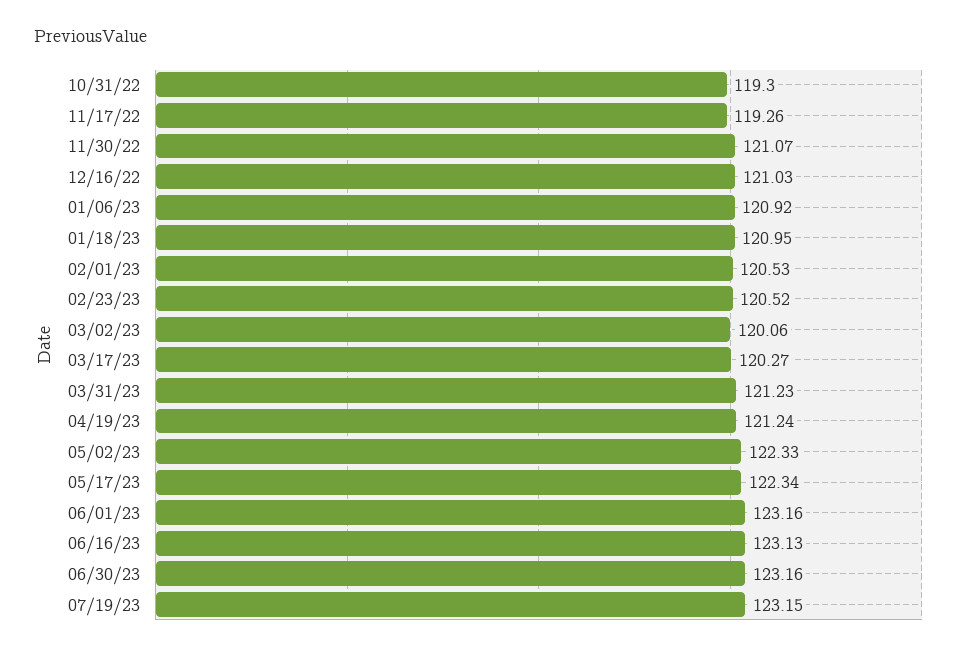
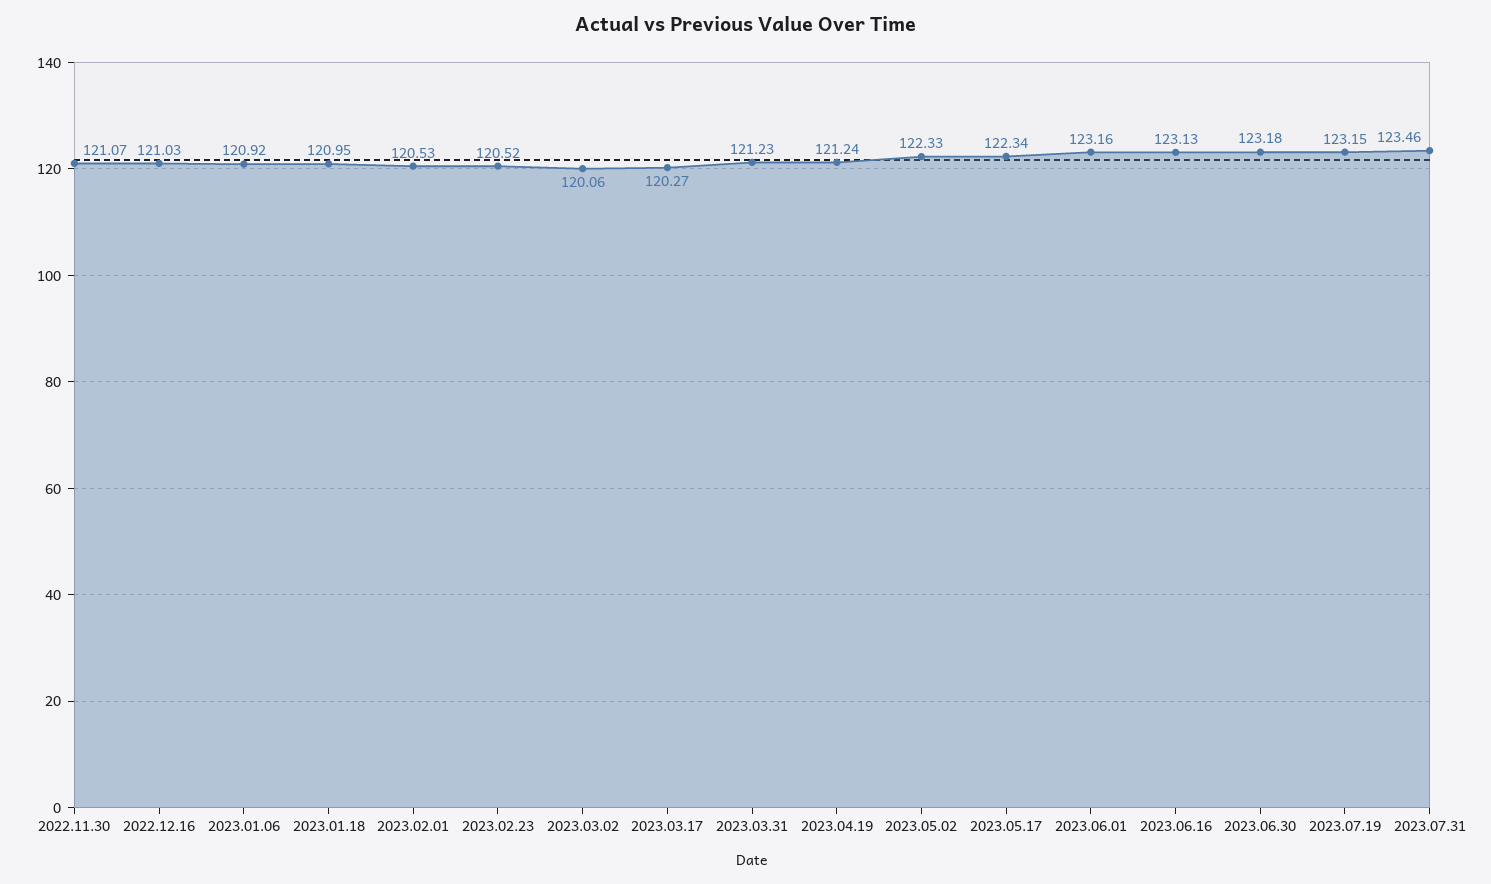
10/31/22: 119.3 -> none
11/17/22: 119.26 -> none
06/30/23: 123.16 -> 123.18
2023.07.31: none -> 123.46

